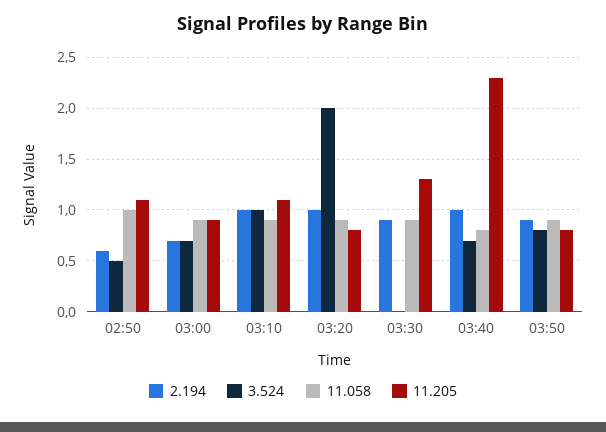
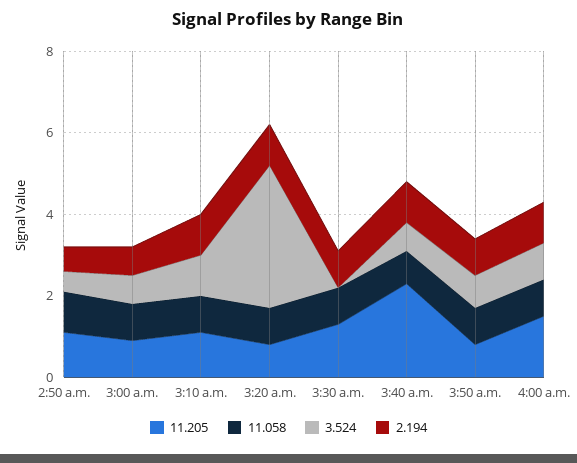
3.524, 03:20: 2 -> 3.5
11.205, 4:00 a.m.: none -> 1.5
11.058, 4:00 a.m.: none -> 1
3.524, 4:00 a.m.: none -> 1
2.194, 4:00 a.m.: none -> 1

